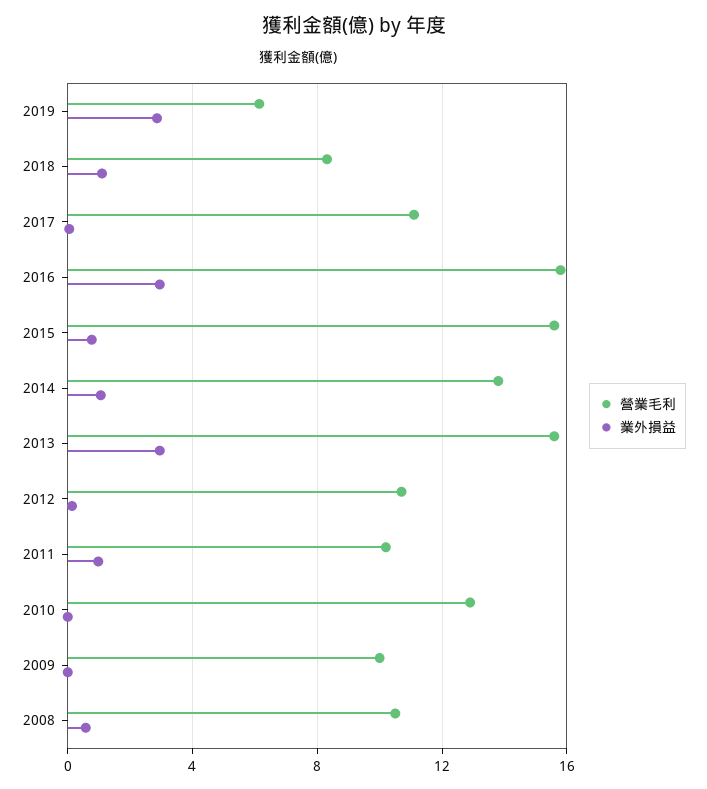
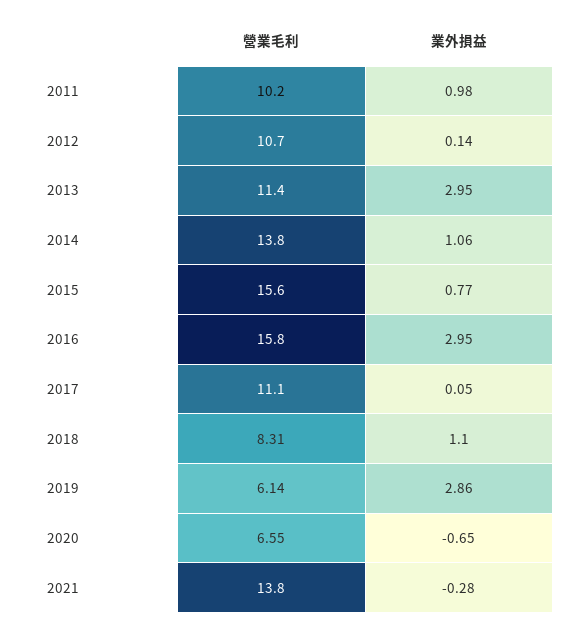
營業毛利, 2013: 15.5 -> 11.4
營業毛利, 2010: 13 -> none
業外損益, 2010: 0 -> none
營業毛利, 2009: 10 -> none
業外損益, 2009: 0 -> none
營業毛利, 2008: 10.5 -> none
業外損益, 2008: 0.5 -> none
營業毛利, 2020: none -> 6.55
業外損益, 2020: none -> -0.65
營業毛利, 2021: none -> 13.8
業外損益, 2021: none -> -0.28

